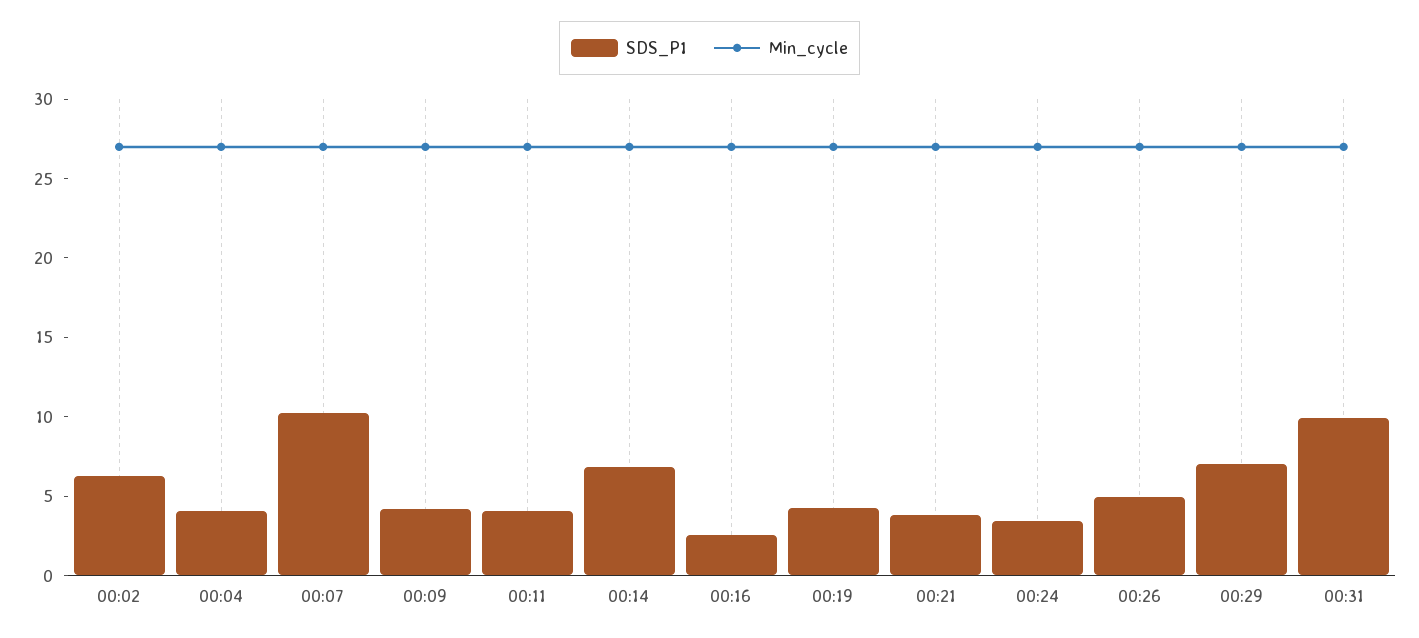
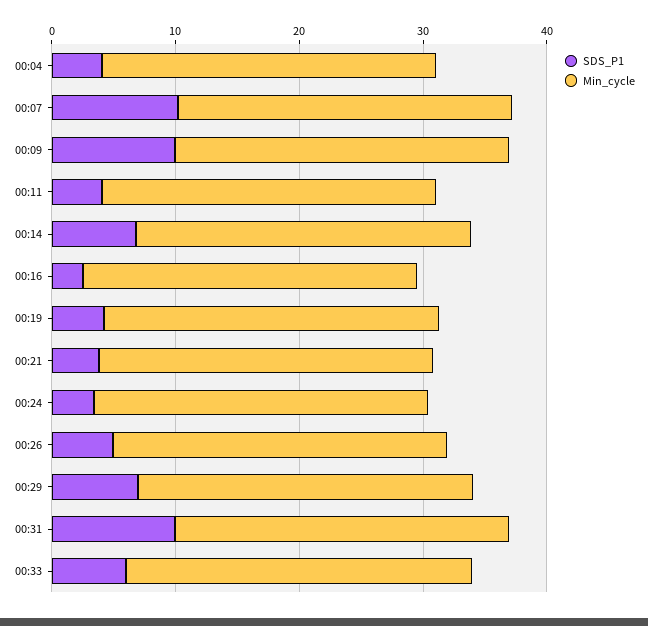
SDS_P1, 00:02: 6 -> none
Min_cycle, 00:02: 27 -> none
SDS_P1, 00:09: 4 -> 10
SDS_P1, 00:33: none -> 6
Min_cycle, 00:33: none -> 28

